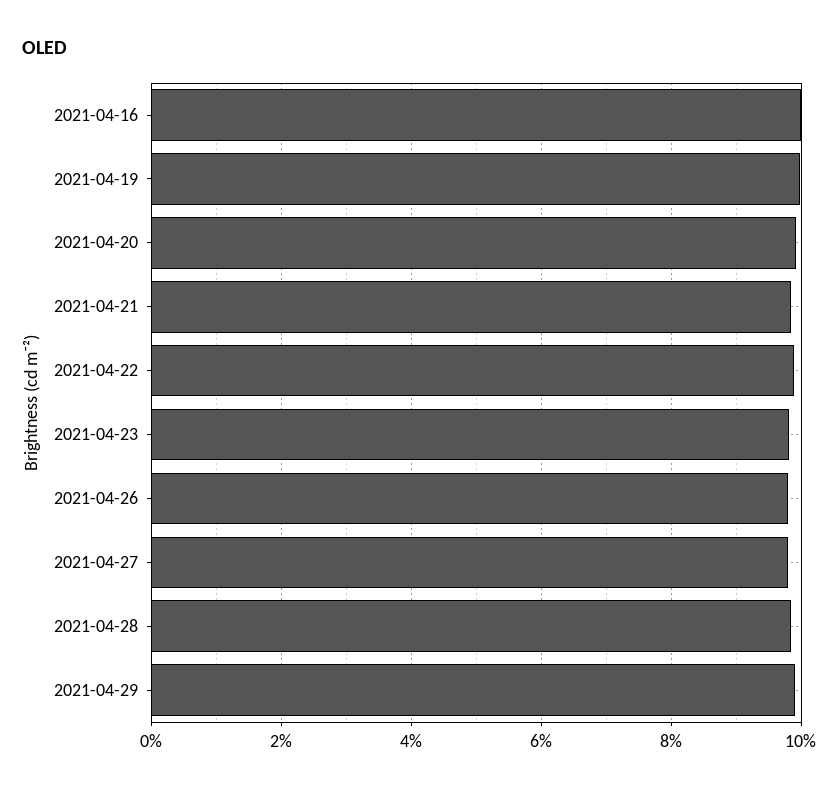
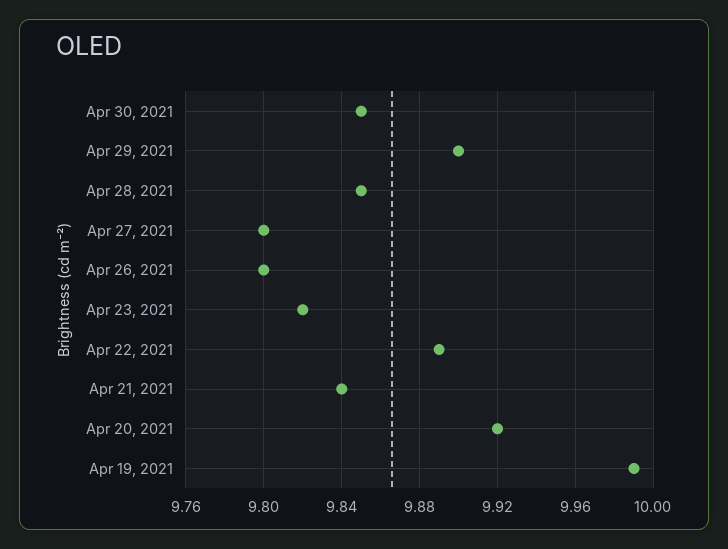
2021-04-16: 10 -> none
Apr 30, 2021: none -> 9.85

